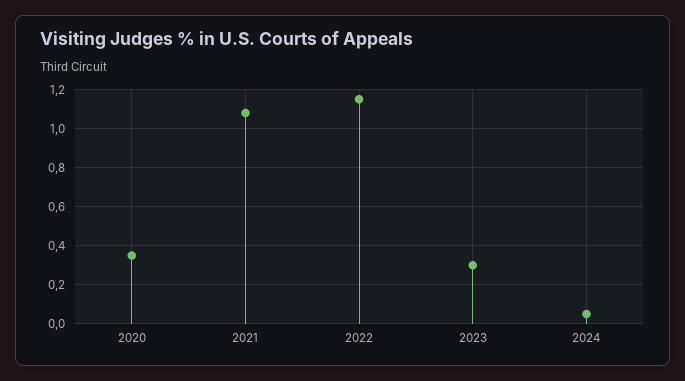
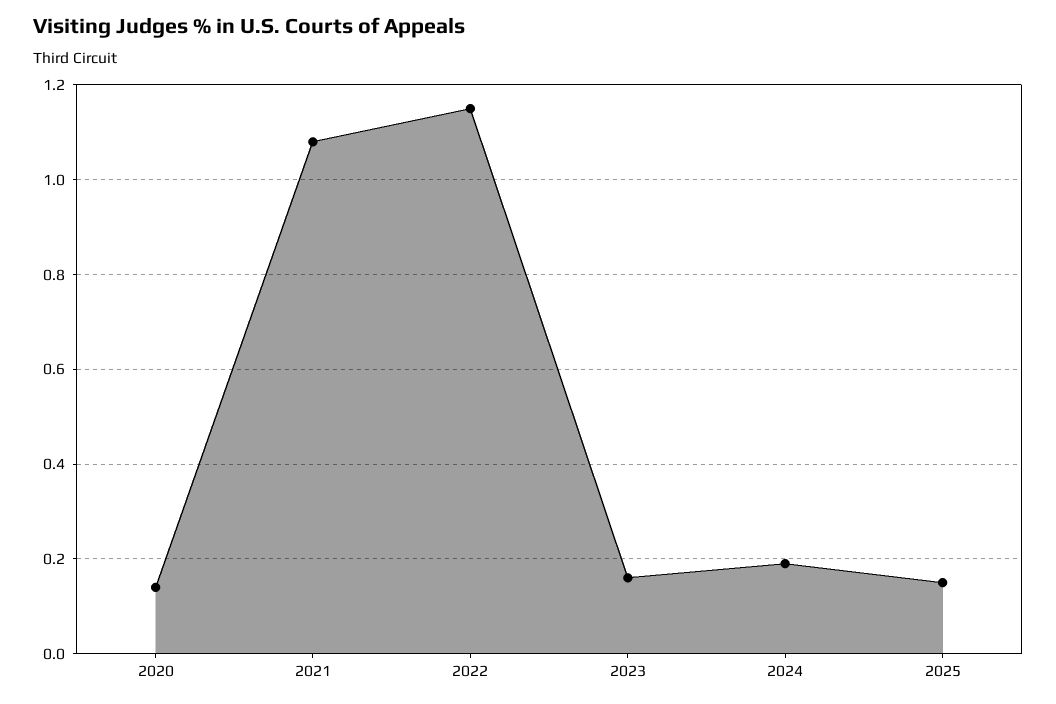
2020: 0.35 -> 0.15
2023: 0.3 -> 0.15
2024: 0.05 -> 0.2
2025: none -> 0.15

